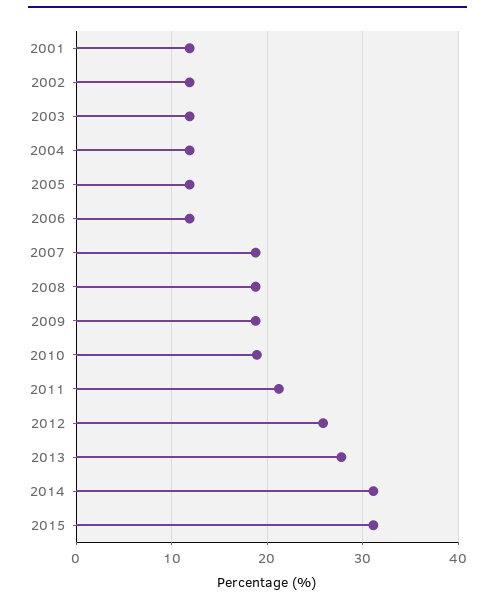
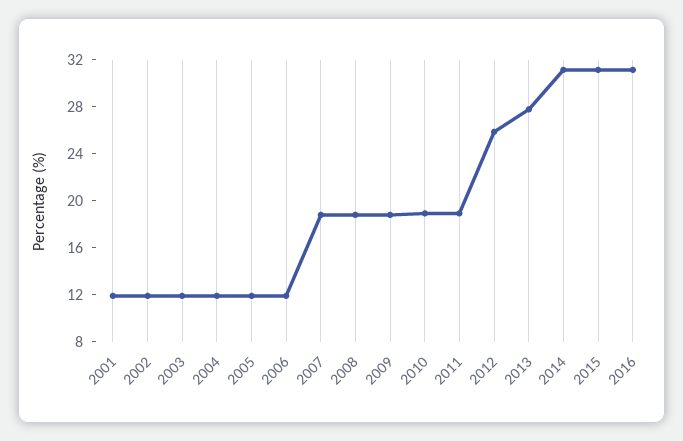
2011: 21 -> 19
2016: none -> 31

